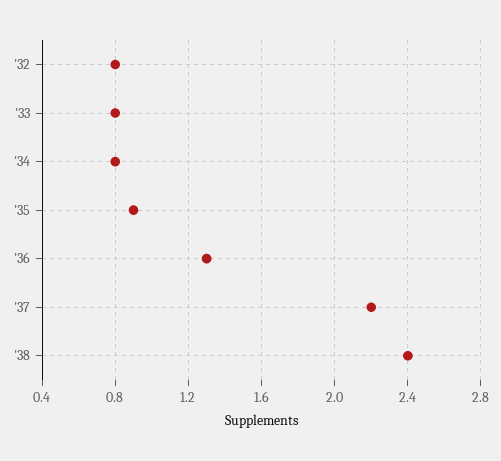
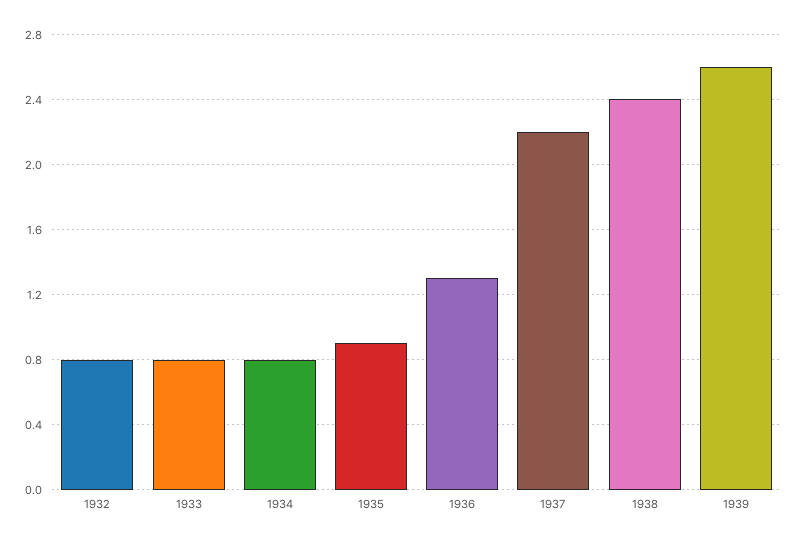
1939: none -> 2.6

